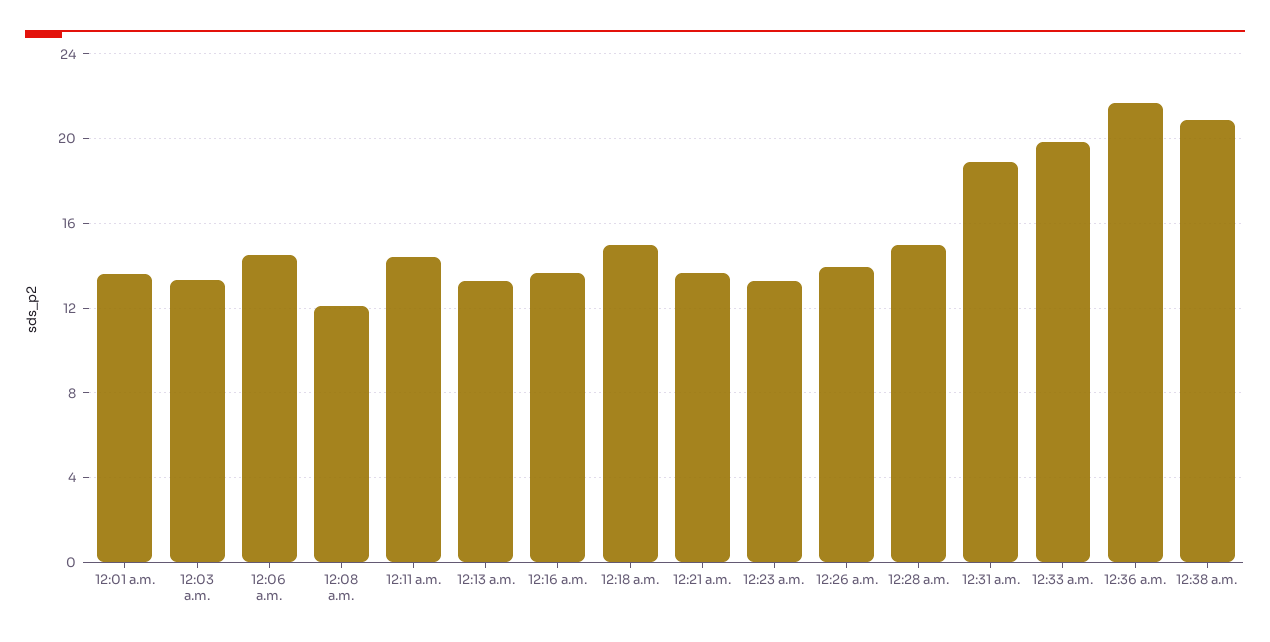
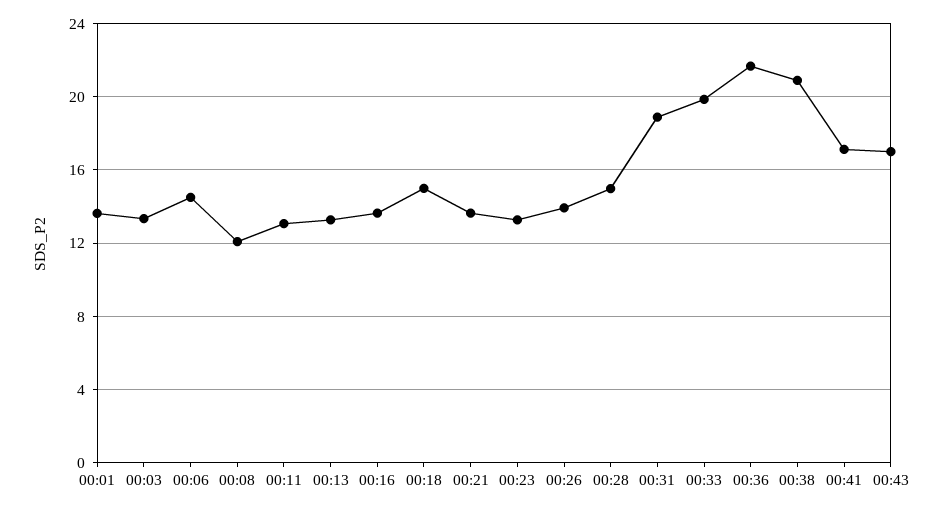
12:11 a.m.: 14.5 -> 13
00:41: none -> 17
00:43: none -> 17

